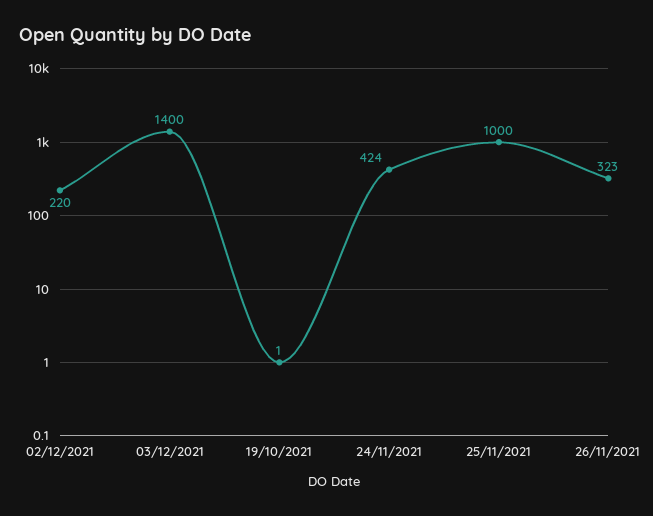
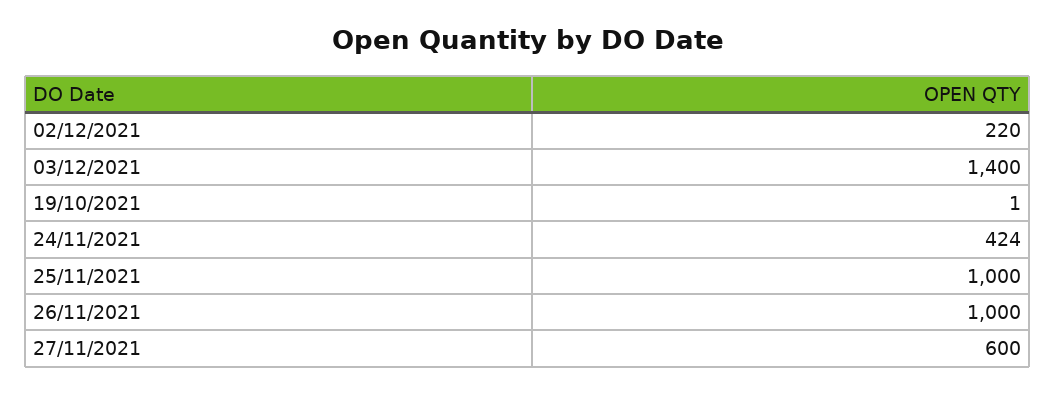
26/11/2021: 323 -> 1000
27/11/2021: none -> 600

